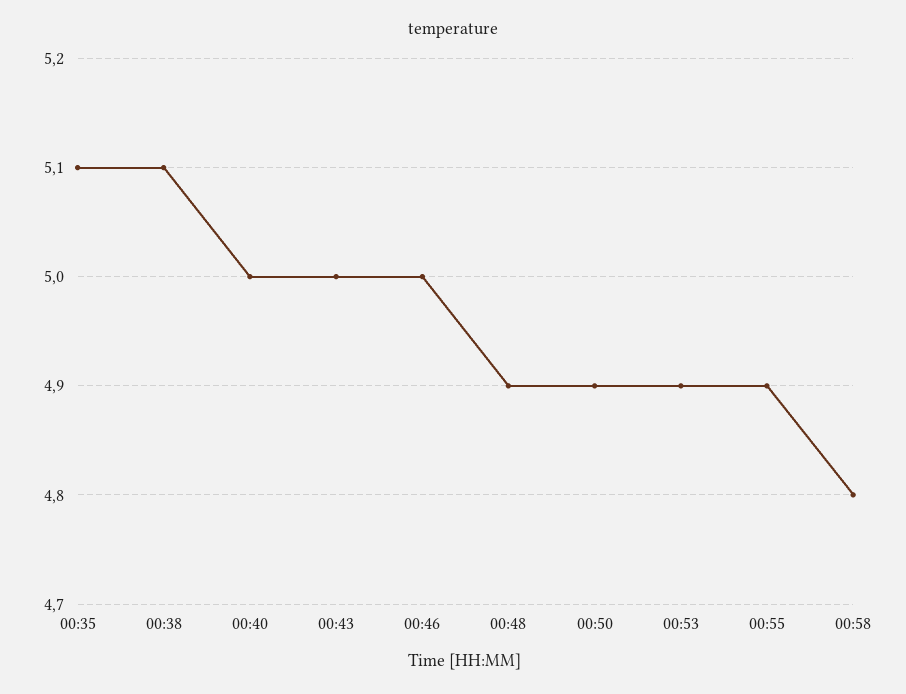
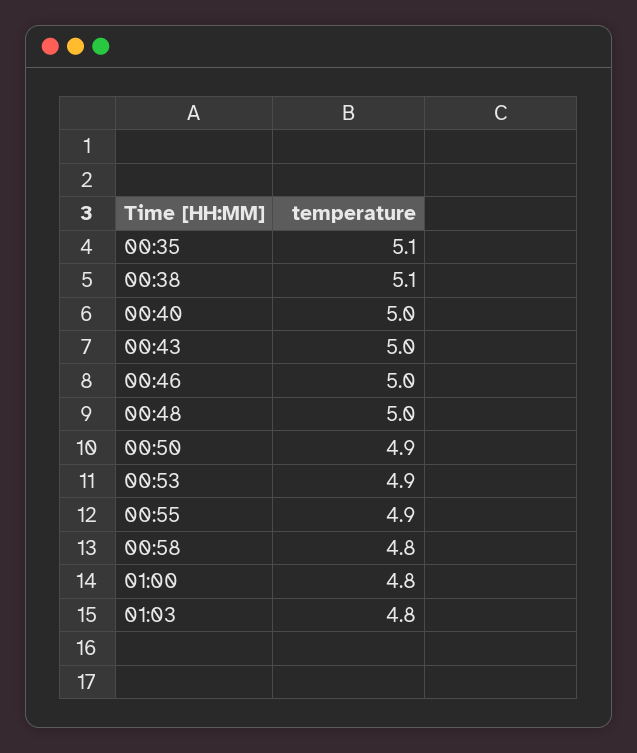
00:48: 4.9 -> 5
01:00: none -> 4.8
01:03: none -> 4.8

